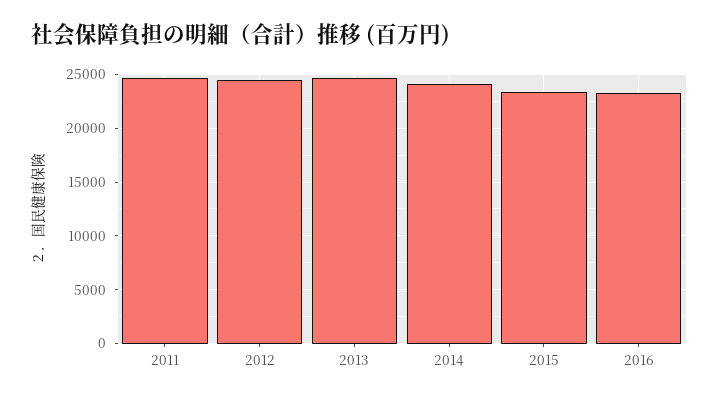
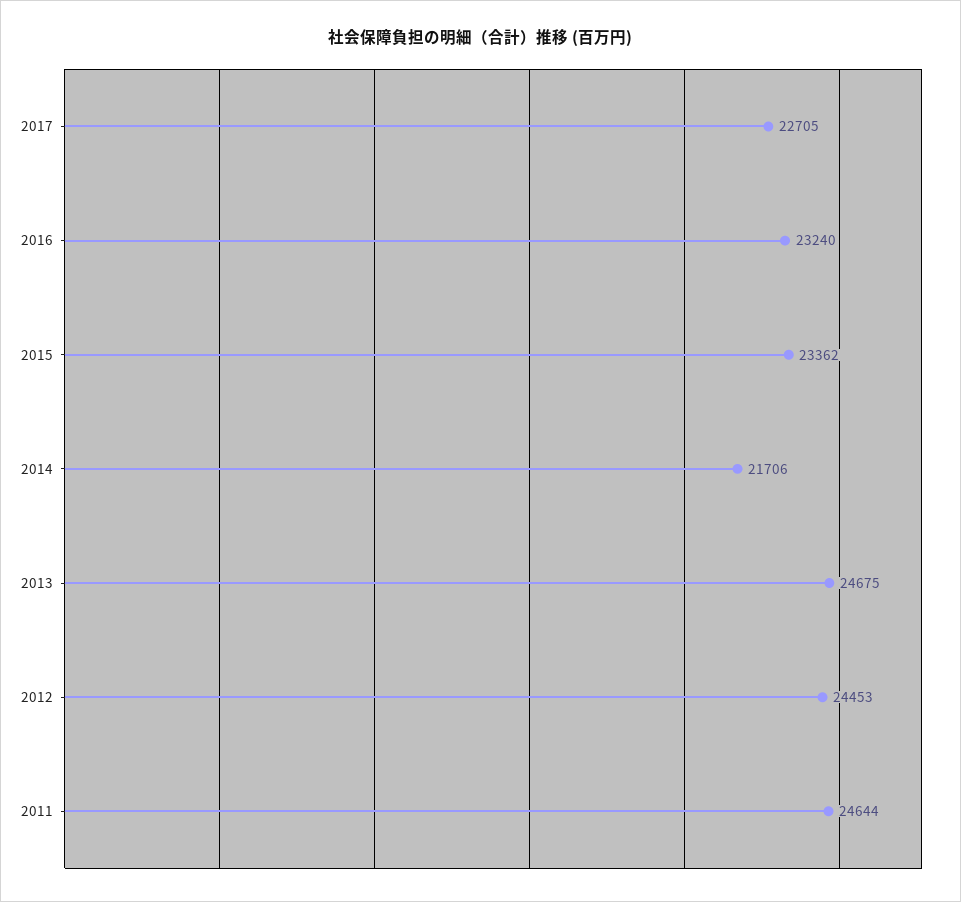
2014: 24000 -> 21706
2017: none -> 22705

